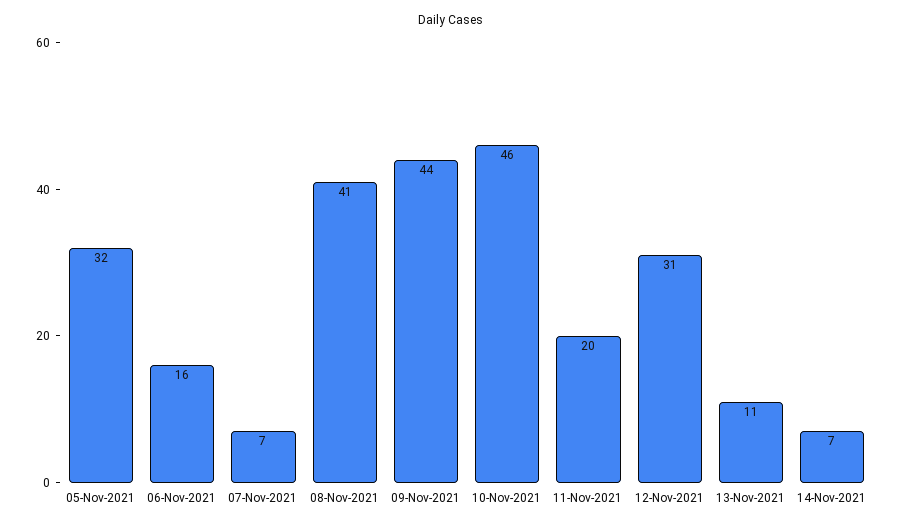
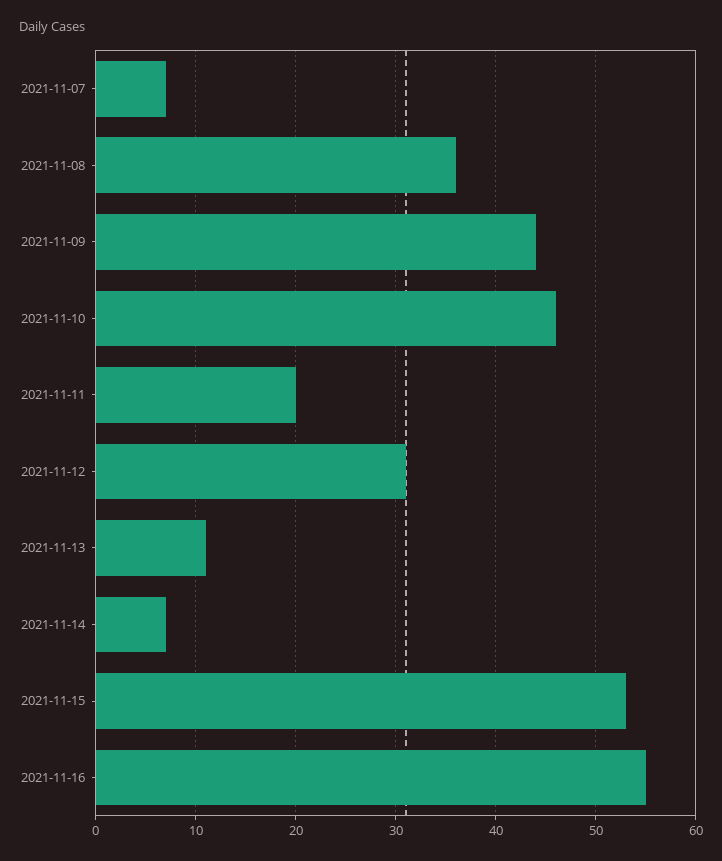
05-Nov-2021: 32 -> none
06-Nov-2021: 16 -> none
08-Nov-2021: 41 -> 36
2021-11-15: none -> 53
2021-11-16: none -> 55

